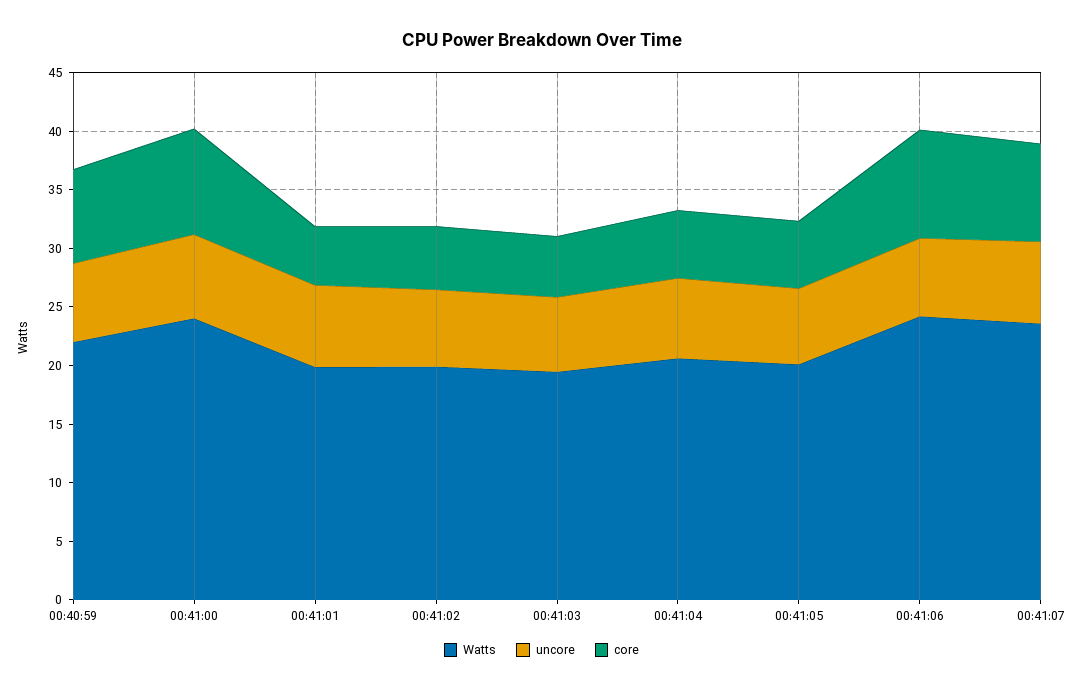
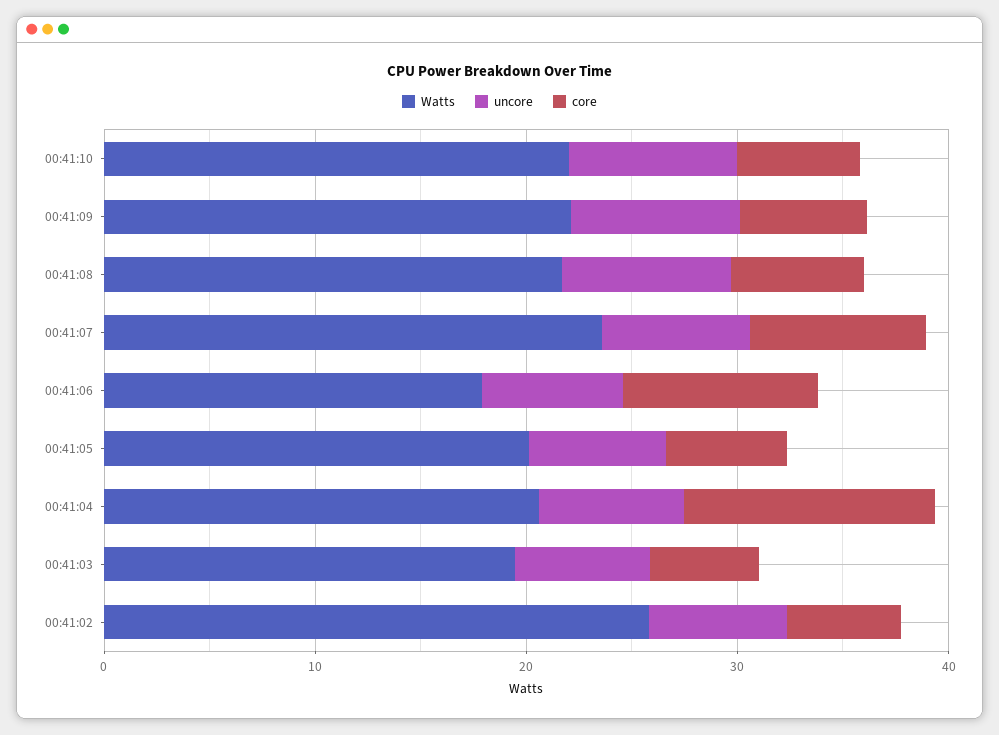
Watts, 00:40:59: 22 -> none
uncore, 00:40:59: 7 -> none
core, 00:40:59: 8 -> none
Watts, 00:41:00: 24 -> none
uncore, 00:41:00: 7 -> none
core, 00:41:00: 9 -> none
Watts, 00:41:01: 20 -> none
uncore, 00:41:01: 7 -> none
core, 00:41:01: 5 -> none
Watts, 00:41:02: 20 -> 26
core, 00:41:04: 6 -> 12
Watts, 00:41:06: 24 -> 18
Watts, 00:41:10: none -> 22
uncore, 00:41:10: none -> 8
core, 00:41:10: none -> 6
Watts, 00:41:09: none -> 22
uncore, 00:41:09: none -> 8
core, 00:41:09: none -> 6
Watts, 00:41:08: none -> 22
uncore, 00:41:08: none -> 8
core, 00:41:08: none -> 6

